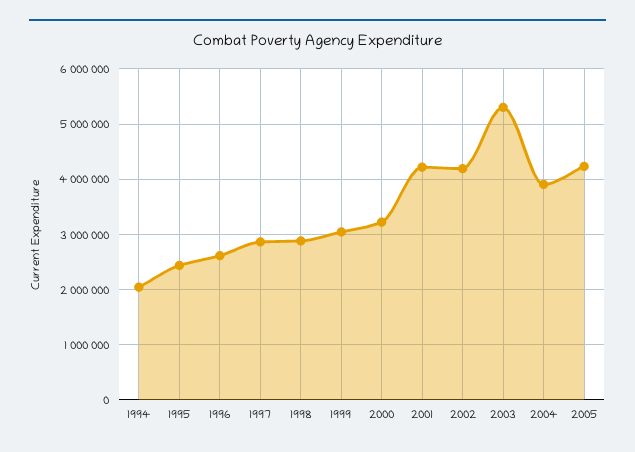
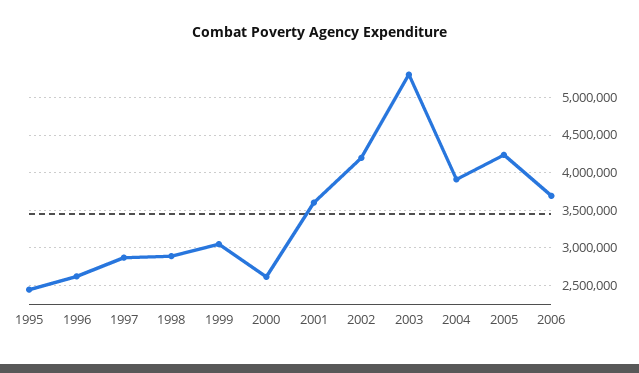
1994: 2000000 -> none
2000: 3200000 -> 2600000
2001: 4200000 -> 3600000
2006: none -> 3700000

